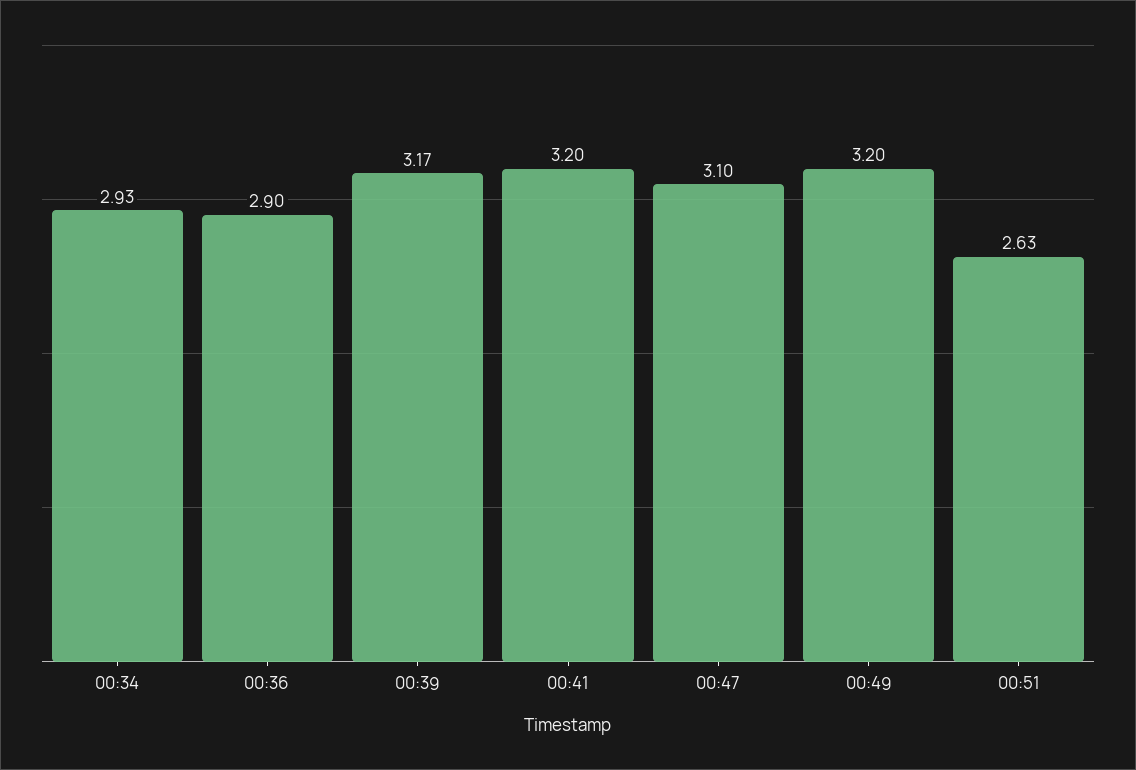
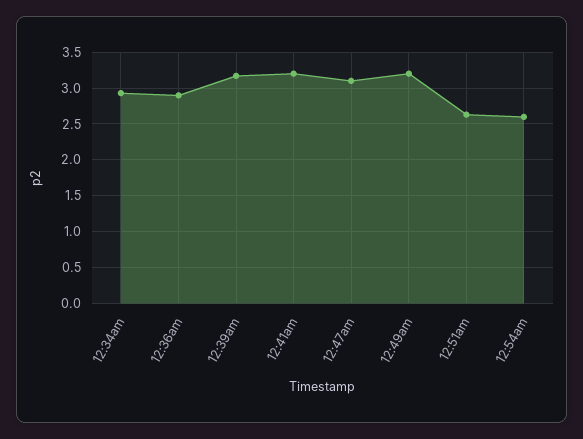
12:54am: none -> 2.6

